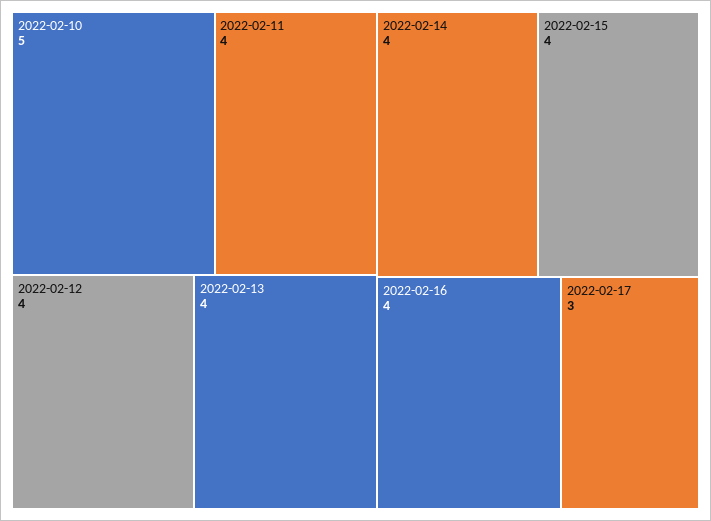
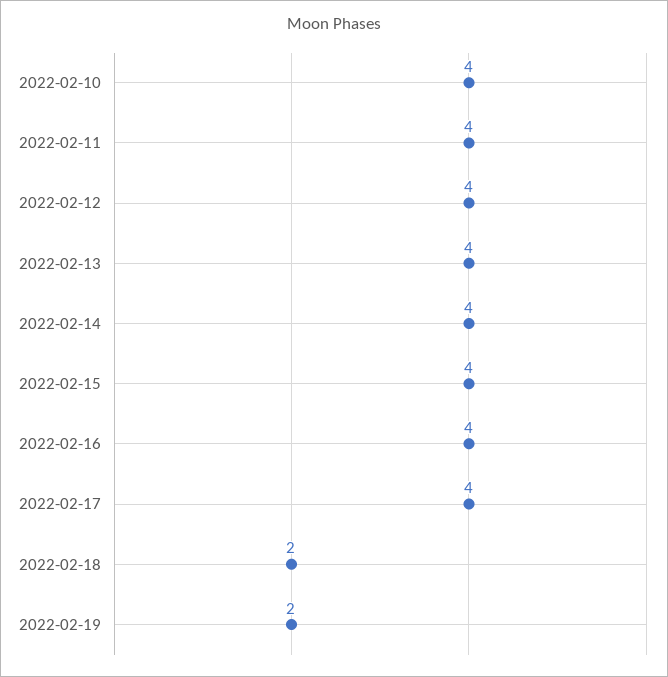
2022-02-10: 5 -> 4
2022-02-17: 3 -> 4
2022-02-18: none -> 2
2022-02-19: none -> 2

